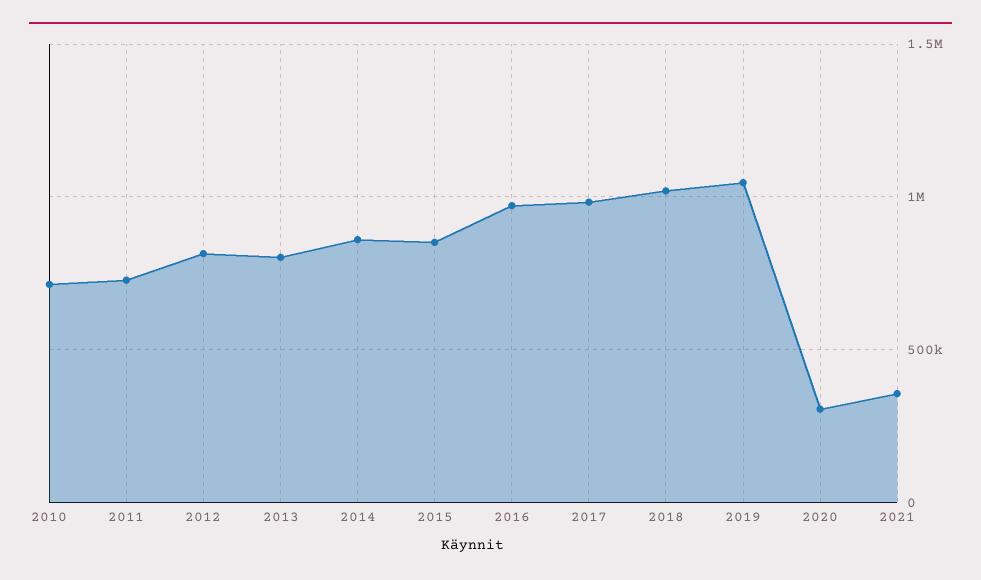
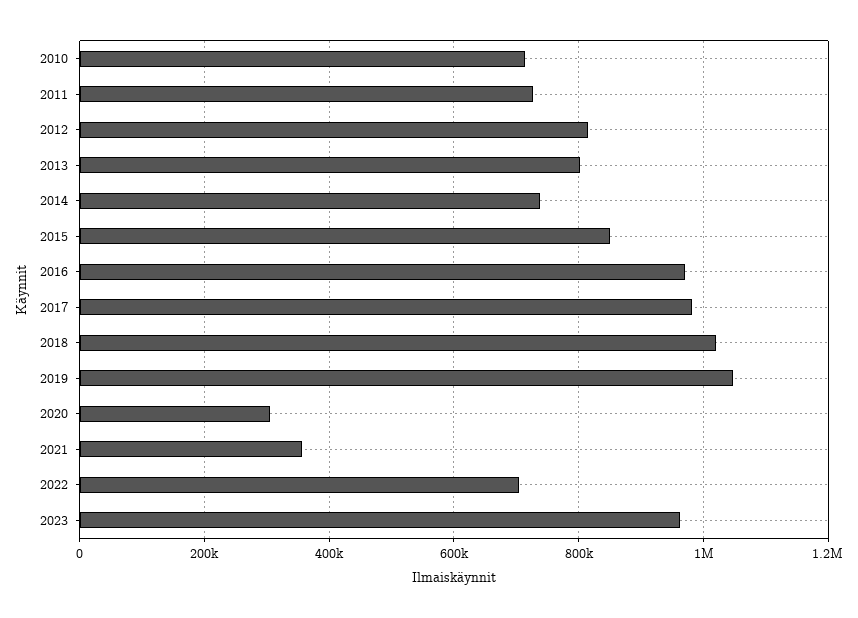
2014: 850000 -> 740000
2022: none -> 700000
2023: none -> 960000

